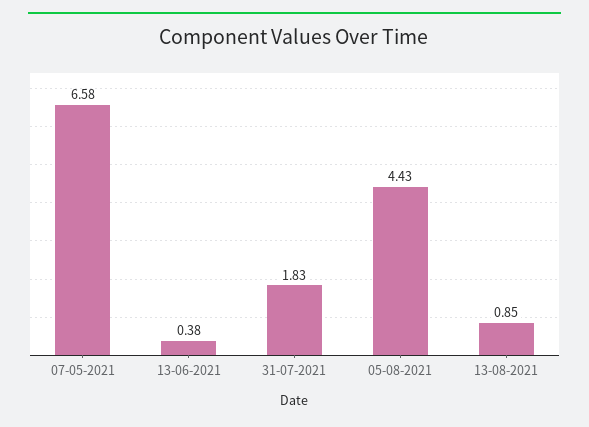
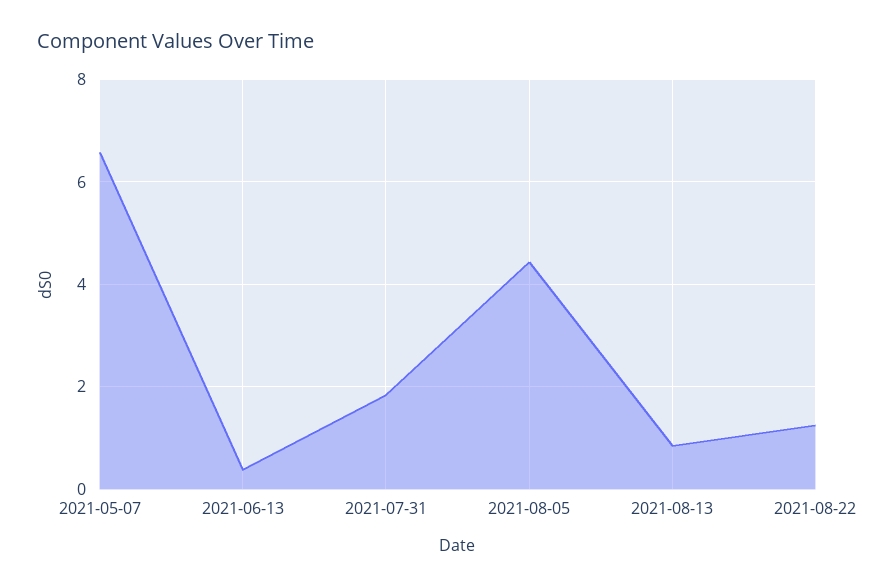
2021-08-22: none -> 1.2

